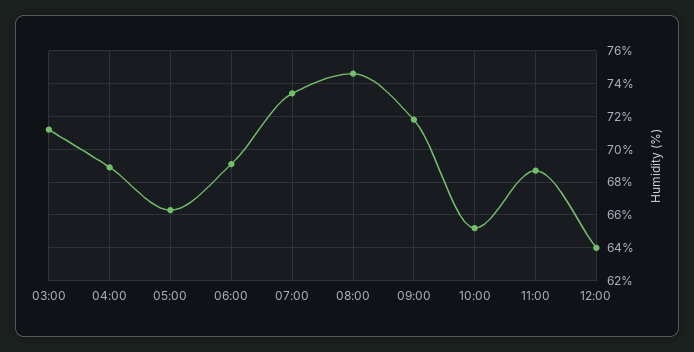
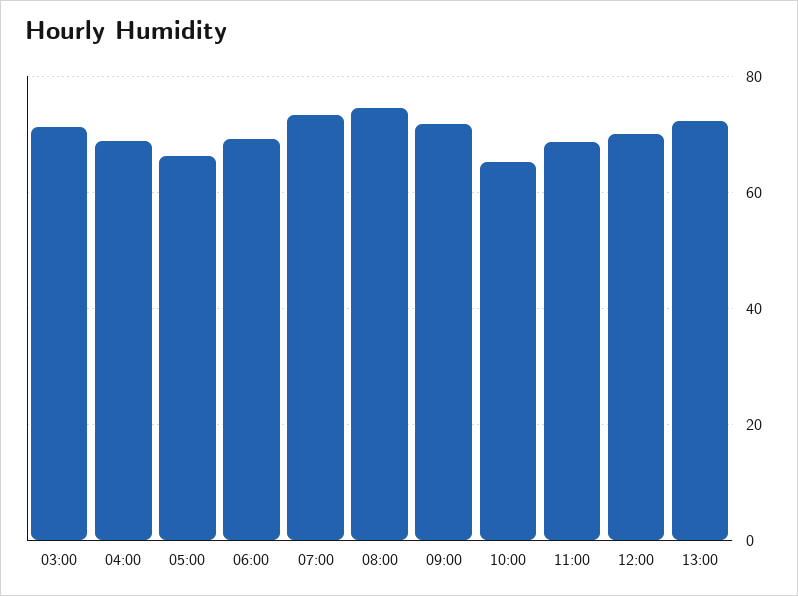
12:00: 64 -> 70
13:00: none -> 72

